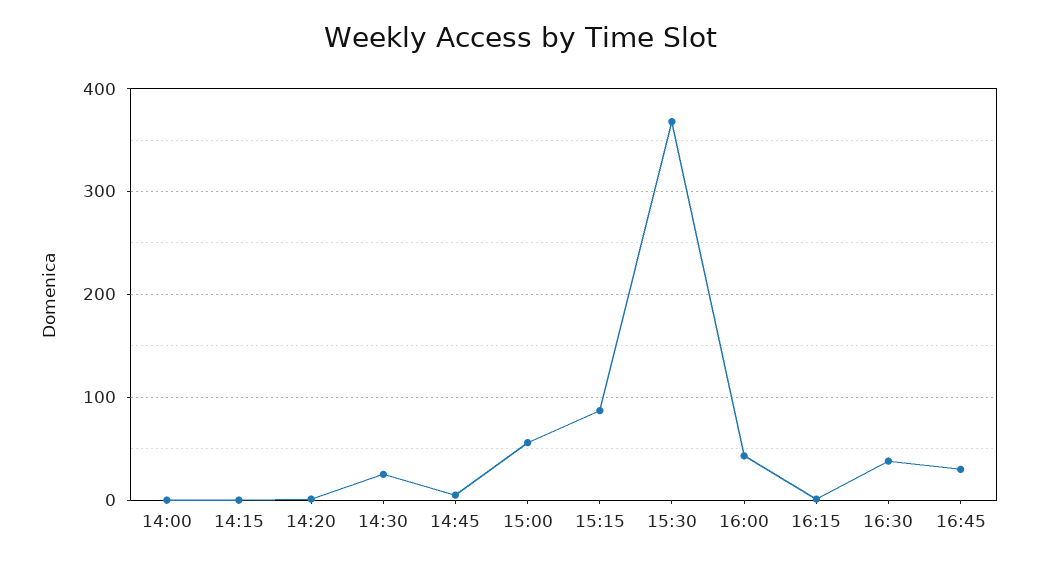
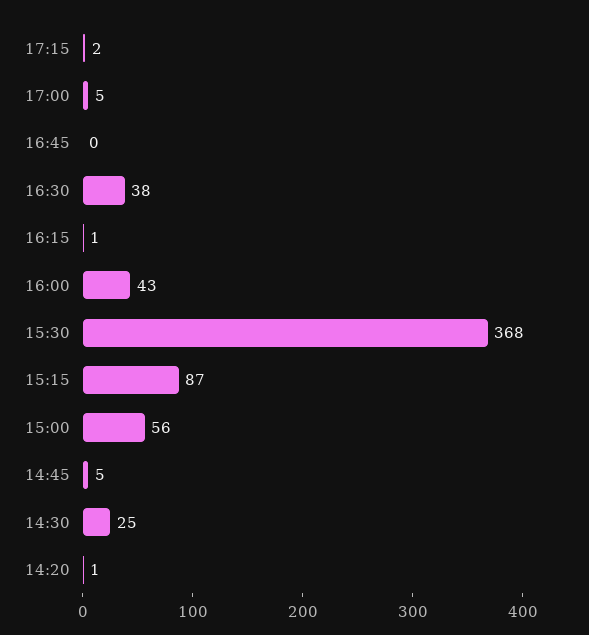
14:00: 0 -> none
14:15: 0 -> none
16:45: 30 -> 0
17:15: none -> 2
17:00: none -> 5

